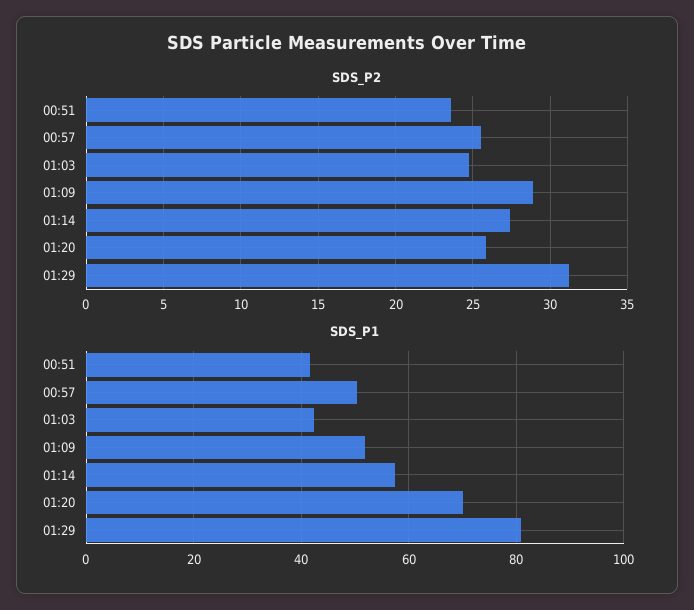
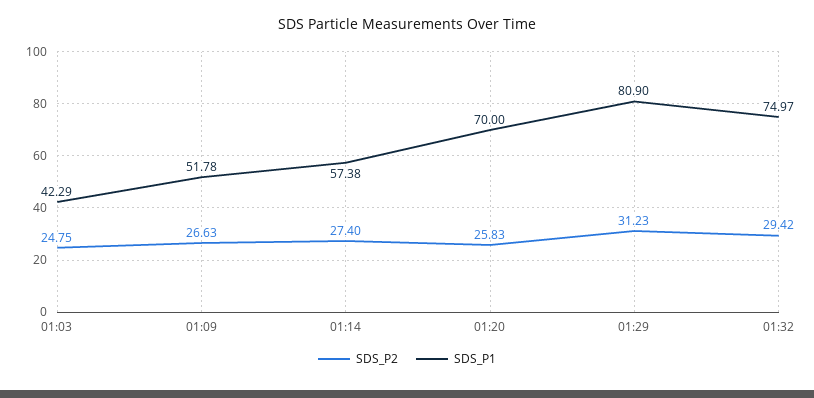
SDS_P2, 00:51: 23.5 -> none
SDS_P2, 00:57: 25.5 -> none
SDS_P2, 01:09: 29 -> 26.63
SDS_P1, 00:51: 42 -> none
SDS_P1, 00:57: 50 -> none
SDS_P2, 01:32: none -> 29.42
SDS_P1, 01:32: none -> 74.97

